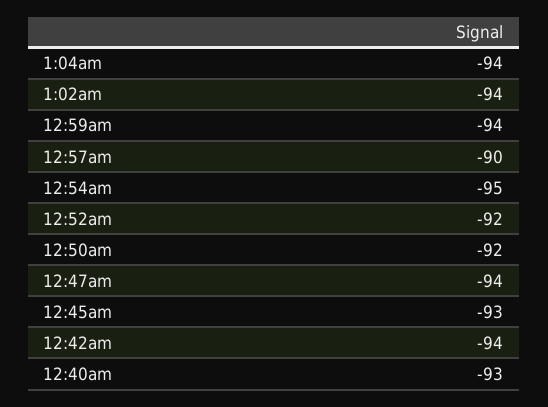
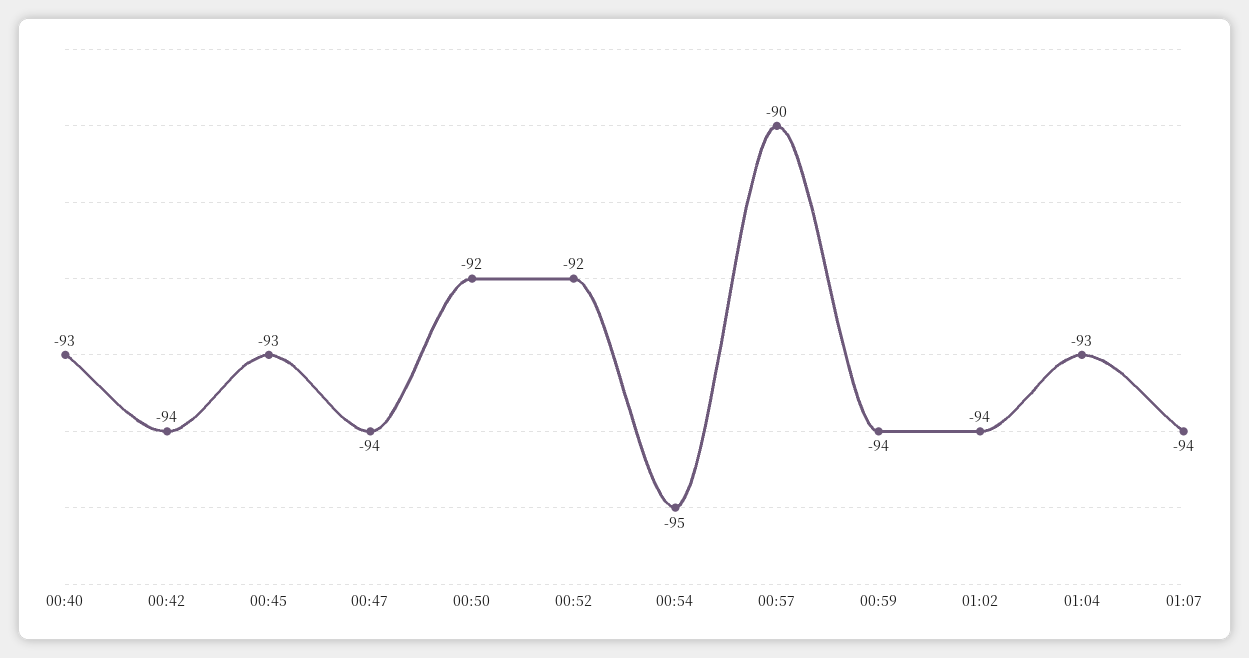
1:04am: -94 -> -93
01:07: none -> -94

